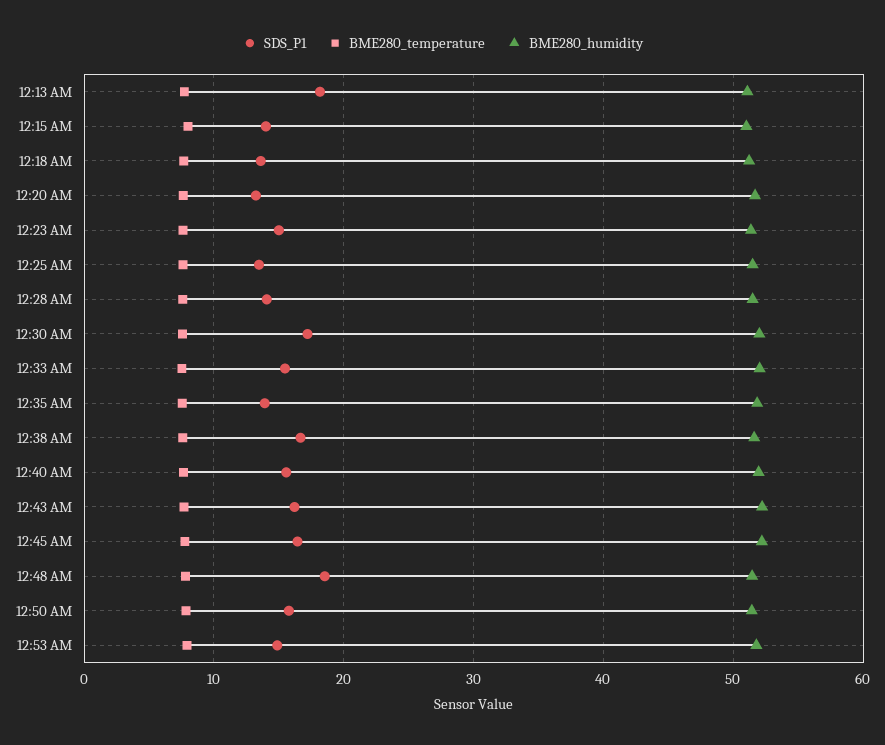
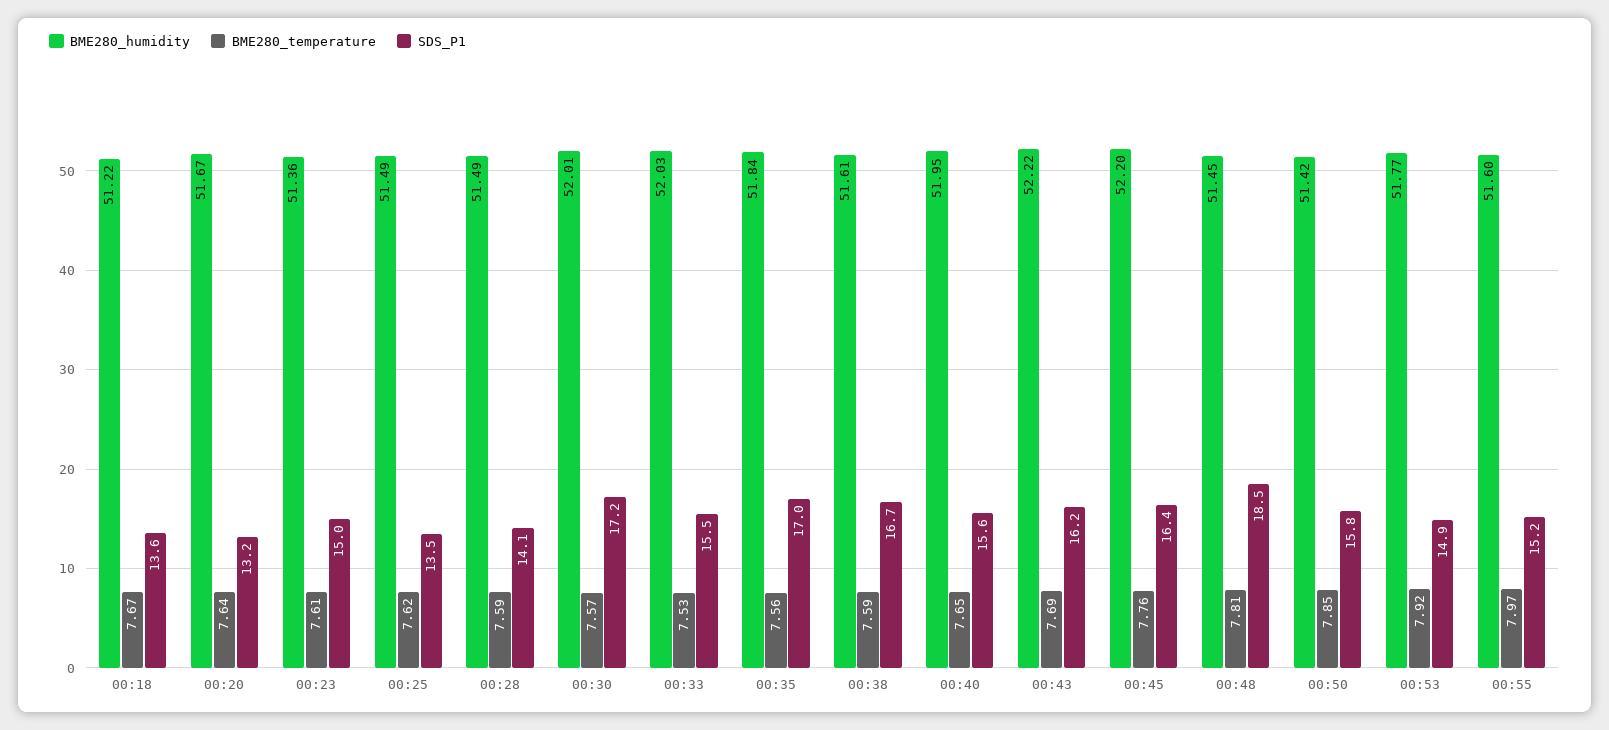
SDS_P1, 12:13 AM: 18 -> none
BME280_temperature, 12:13 AM: 8 -> none
BME280_humidity, 12:13 AM: 51 -> none
SDS_P1, 12:15 AM: 14 -> none
BME280_temperature, 12:15 AM: 8 -> none
BME280_humidity, 12:15 AM: 51 -> none
SDS_P1, 12:35 AM: 14 -> 17
BME280_humidity, 00:55: none -> 51.6
BME280_temperature, 00:55: none -> 7.97
SDS_P1, 00:55: none -> 15.2

